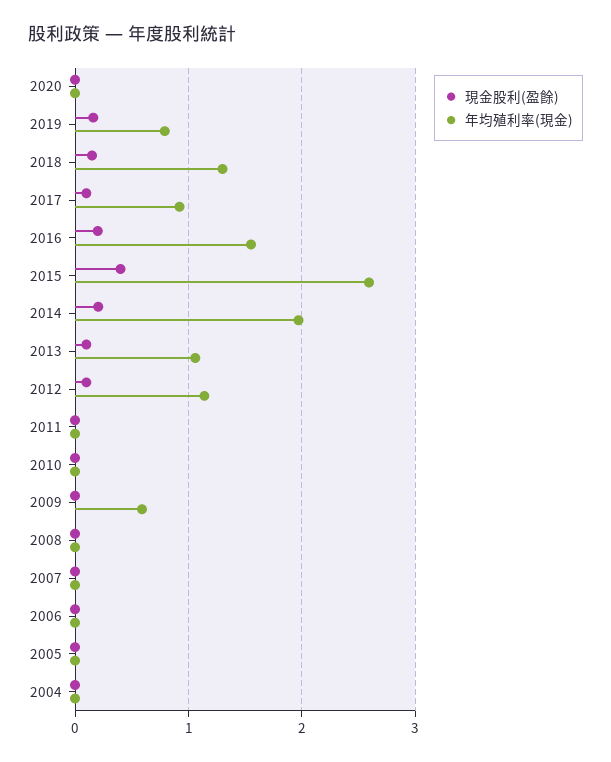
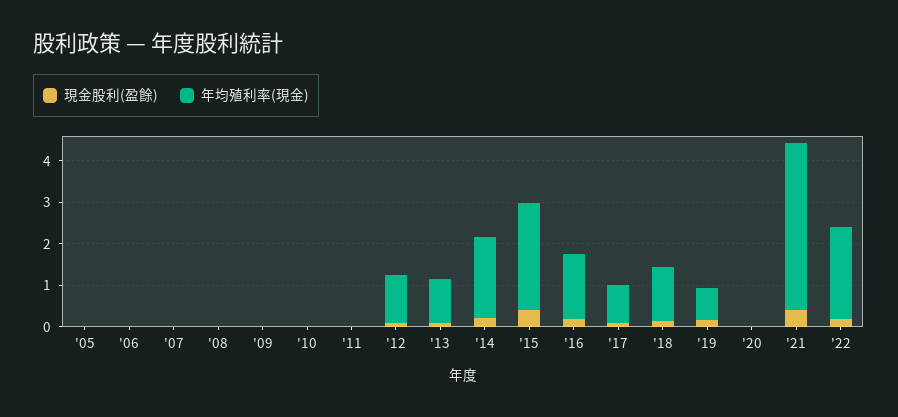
年均殖利率(現金), 2009: 0.6 -> 0
現金股利(盈餘), 2004: 0 -> none
年均殖利率(現金), 2004: 0 -> none
現金股利(盈餘), '21: none -> 0.4
年均殖利率(現金), '21: none -> 4
現金股利(盈餘), '22: none -> 0.2
年均殖利率(現金), '22: none -> 2.2

